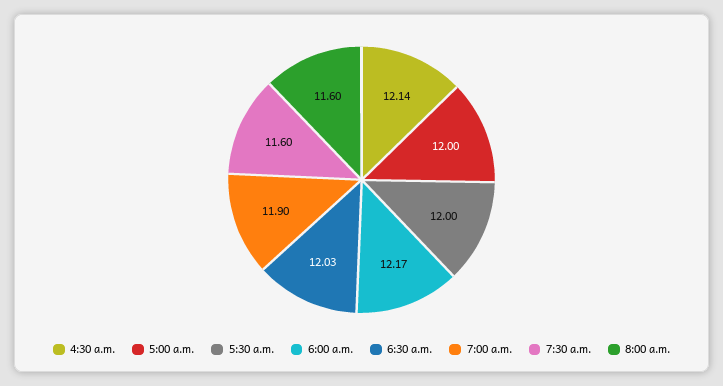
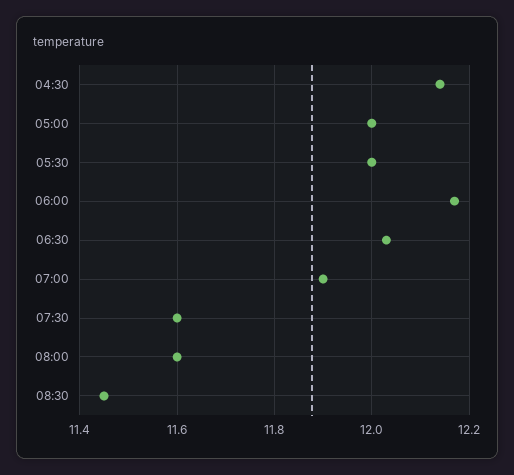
08:30: none -> 11.45

